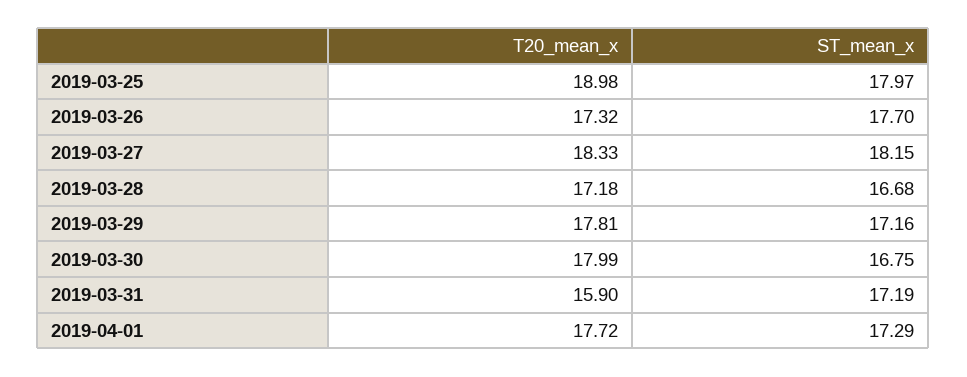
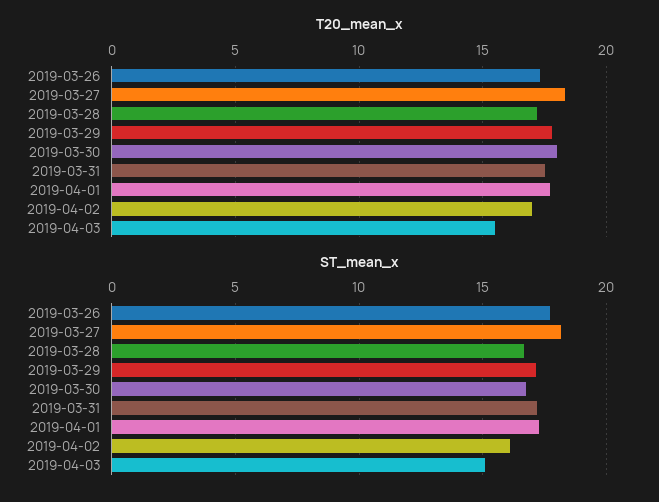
T20_mean_x, 2019-03-25: 18.98 -> none
ST_mean_x, 2019-03-25: 17.97 -> none
T20_mean_x, 2019-03-31: 15.9 -> 17.5
T20_mean_x, 2019-04-02: none -> 17
T20_mean_x, 2019-04-03: none -> 15.5
ST_mean_x, 2019-04-02: none -> 16
ST_mean_x, 2019-04-03: none -> 15

